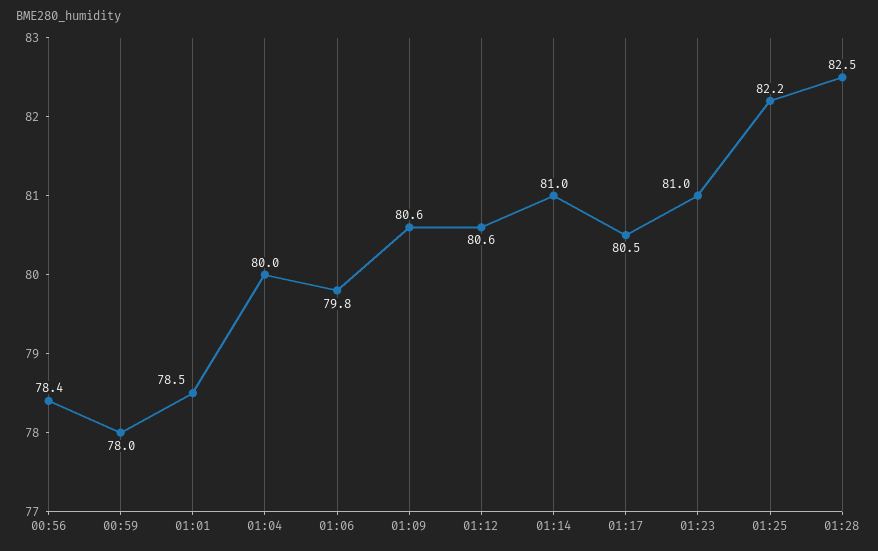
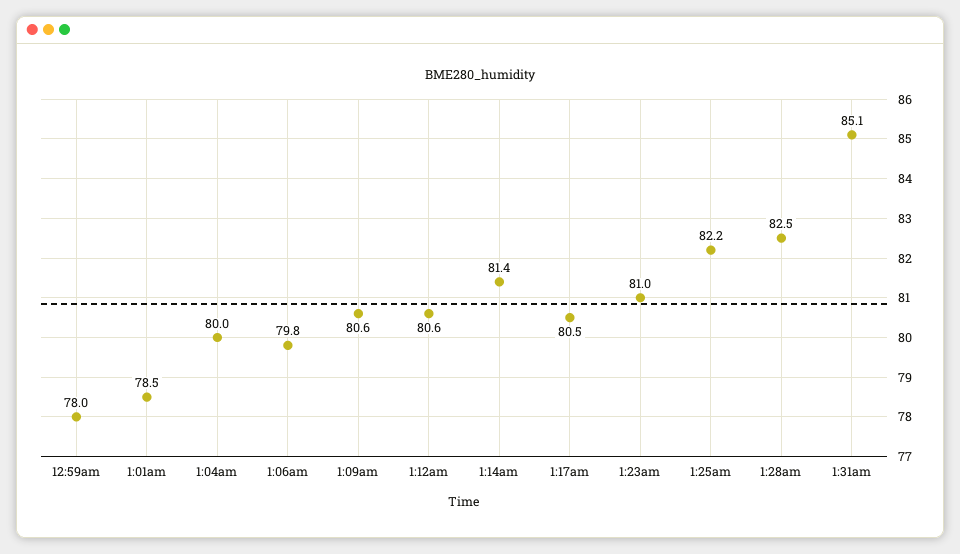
00:56: 78.4 -> none
01:14: 81 -> 81.4
1:31am: none -> 85.1

